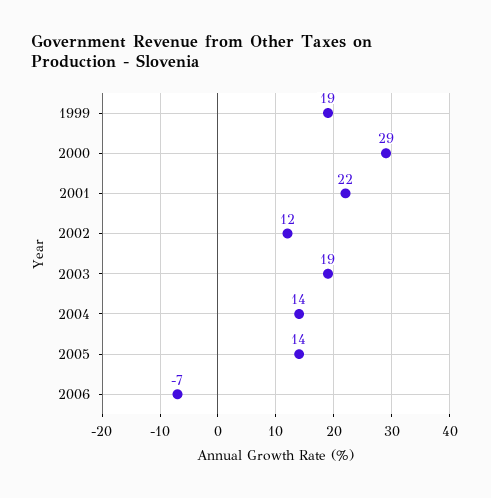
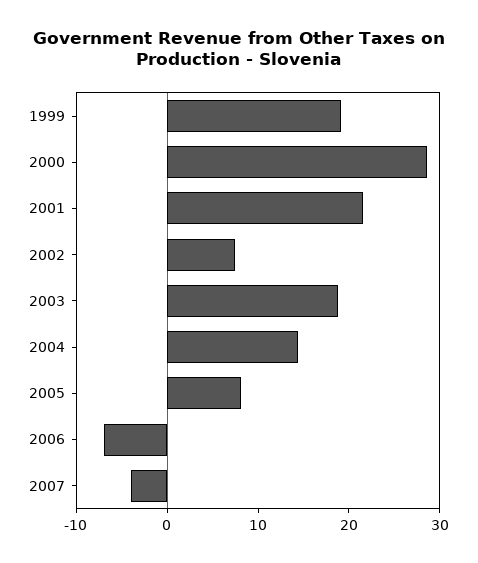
2002: 12 -> 8
2005: 14 -> 8
2007: none -> -4

